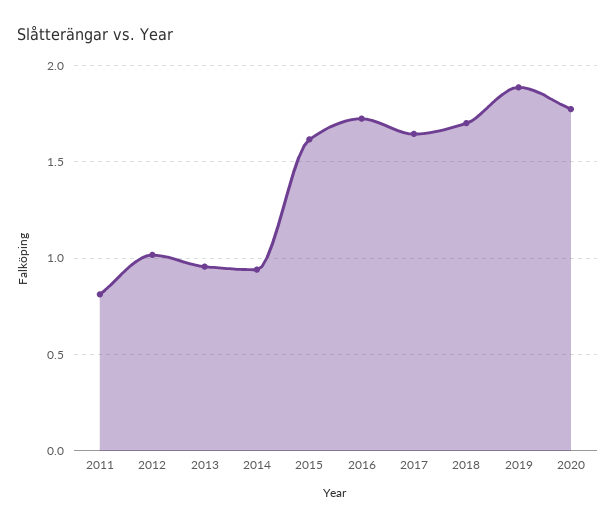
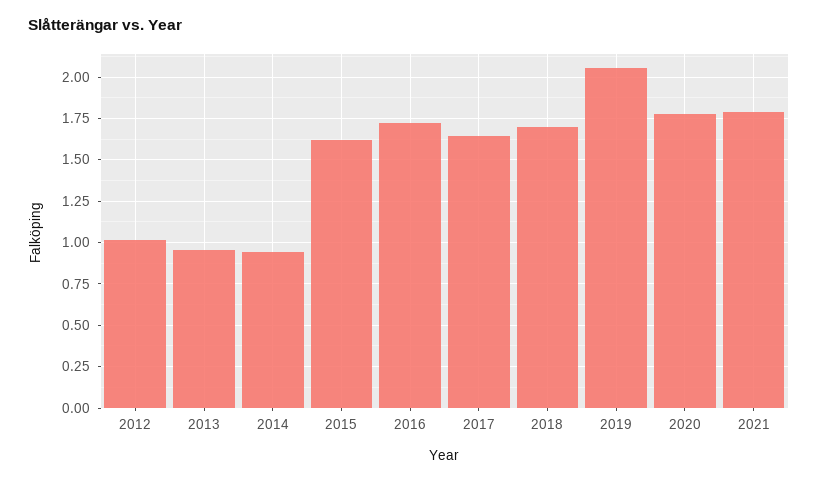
2011: 0.8 -> none
2019: 1.9 -> 2.05
2021: none -> 1.8

